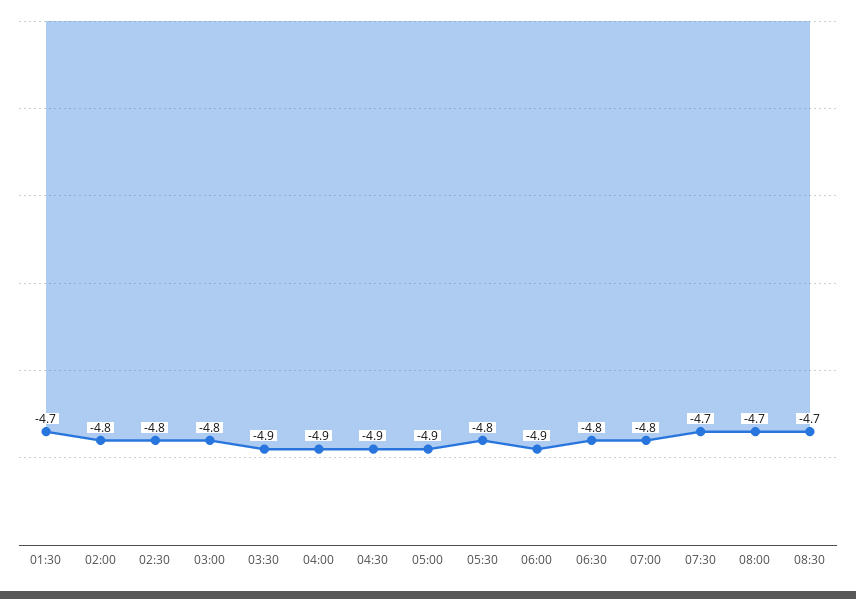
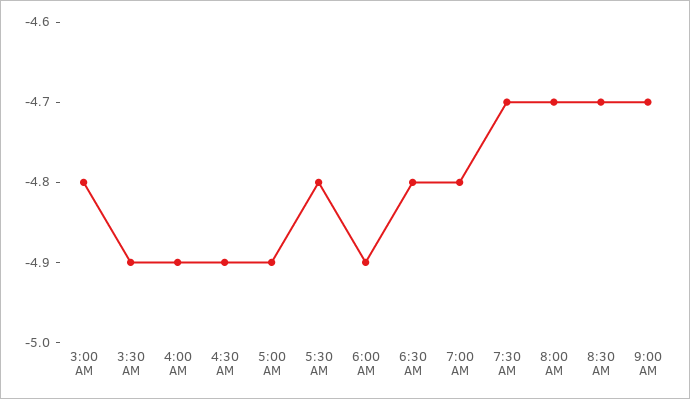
01:30: -4.7 -> none
02:00: -4.8 -> none
02:30: -4.8 -> none
9:00 AM: none -> -4.7

